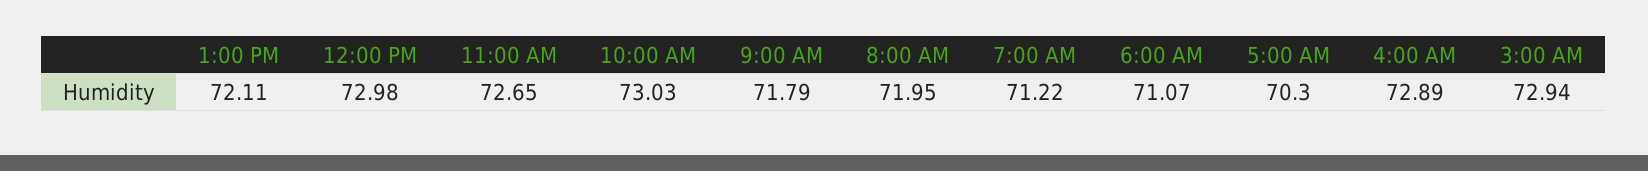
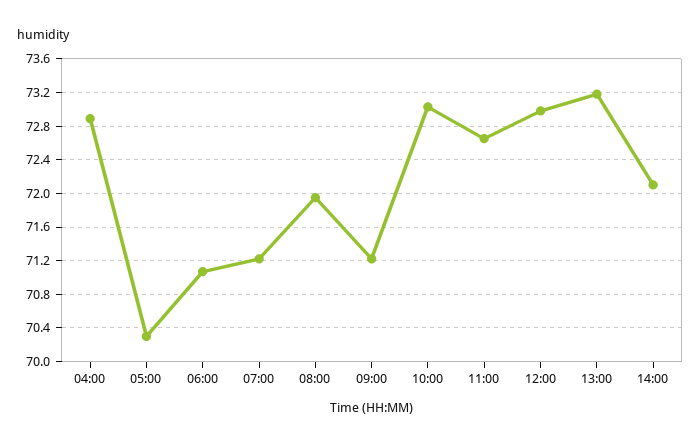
1:00 PM: 72.11 -> 73.2
9:00 AM: 71.79 -> 71.2
3:00 AM: 72.94 -> none
14:00: none -> 72.1

